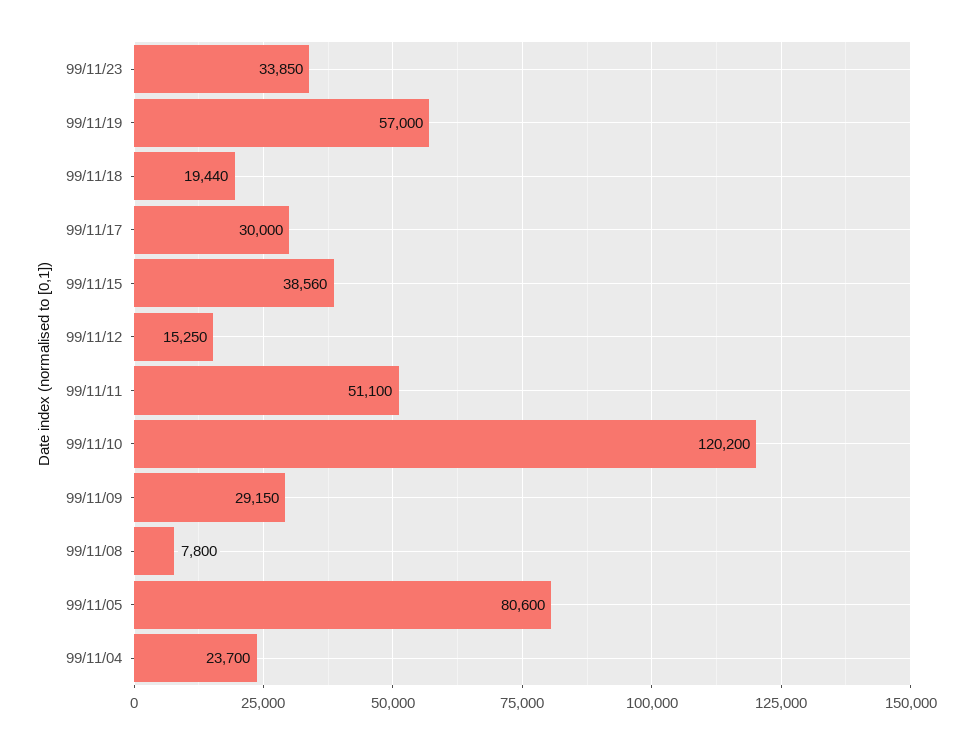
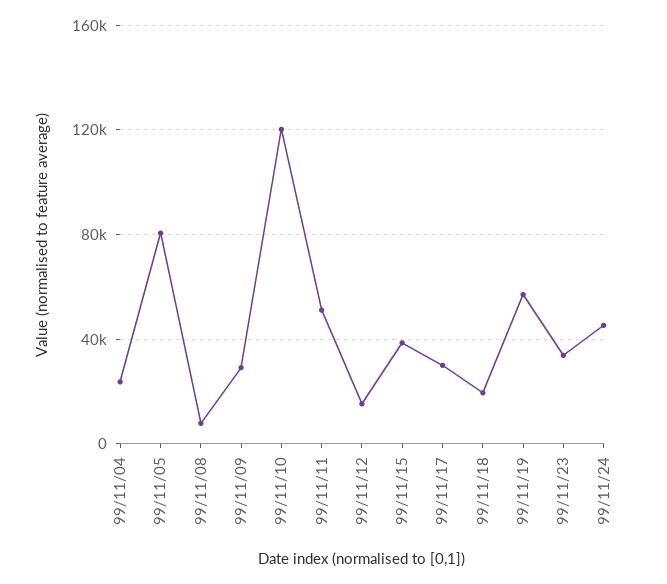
99/11/24: none -> 45000

